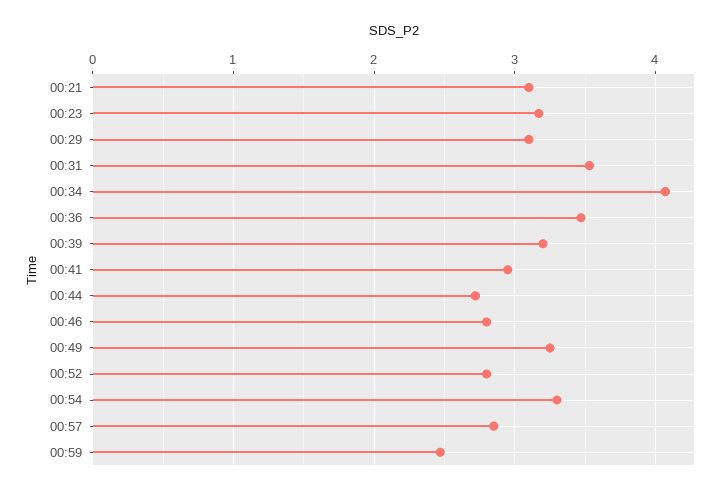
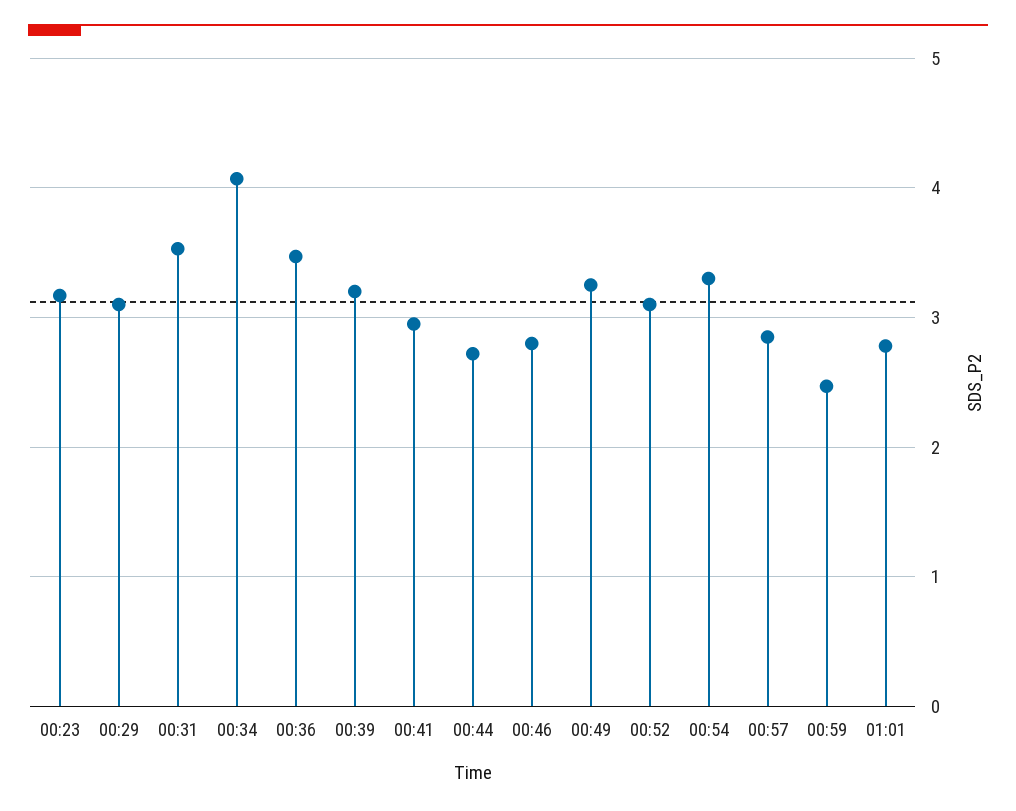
00:21: 3.1 -> none
00:52: 2.8 -> 3.1
01:01: none -> 2.8

